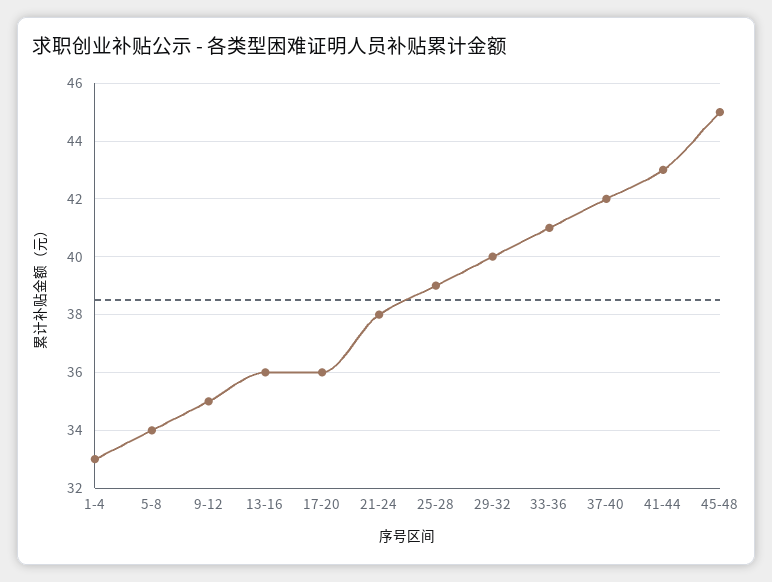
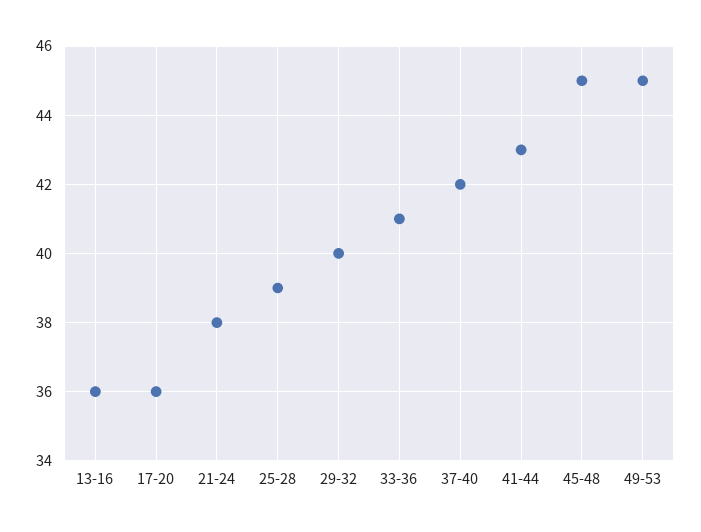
1-4: 33 -> none
5-8: 34 -> none
9-12: 35 -> none
49-53: none -> 45

